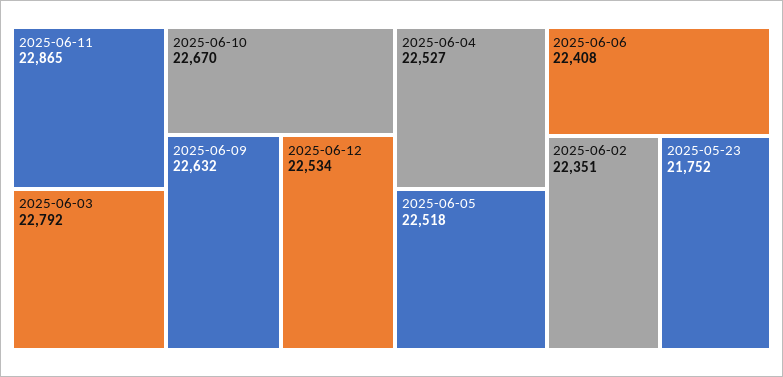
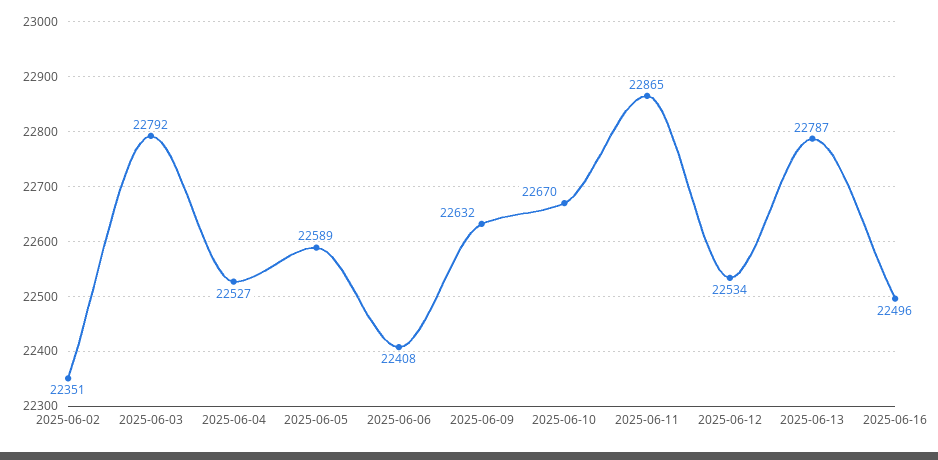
2025-06-05: 22518 -> 22589
2025-05-23: 21752 -> none
2025-06-13: none -> 22787
2025-06-16: none -> 22496

